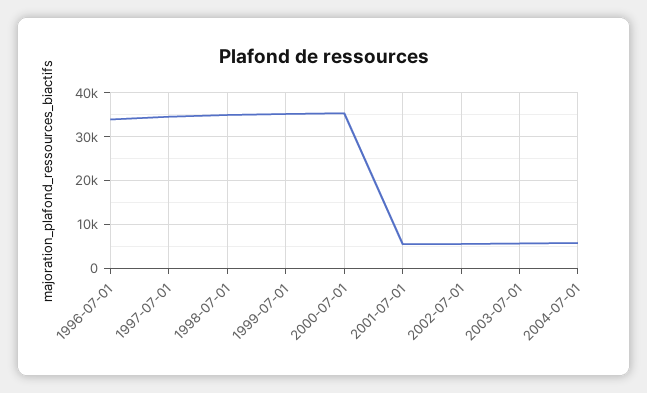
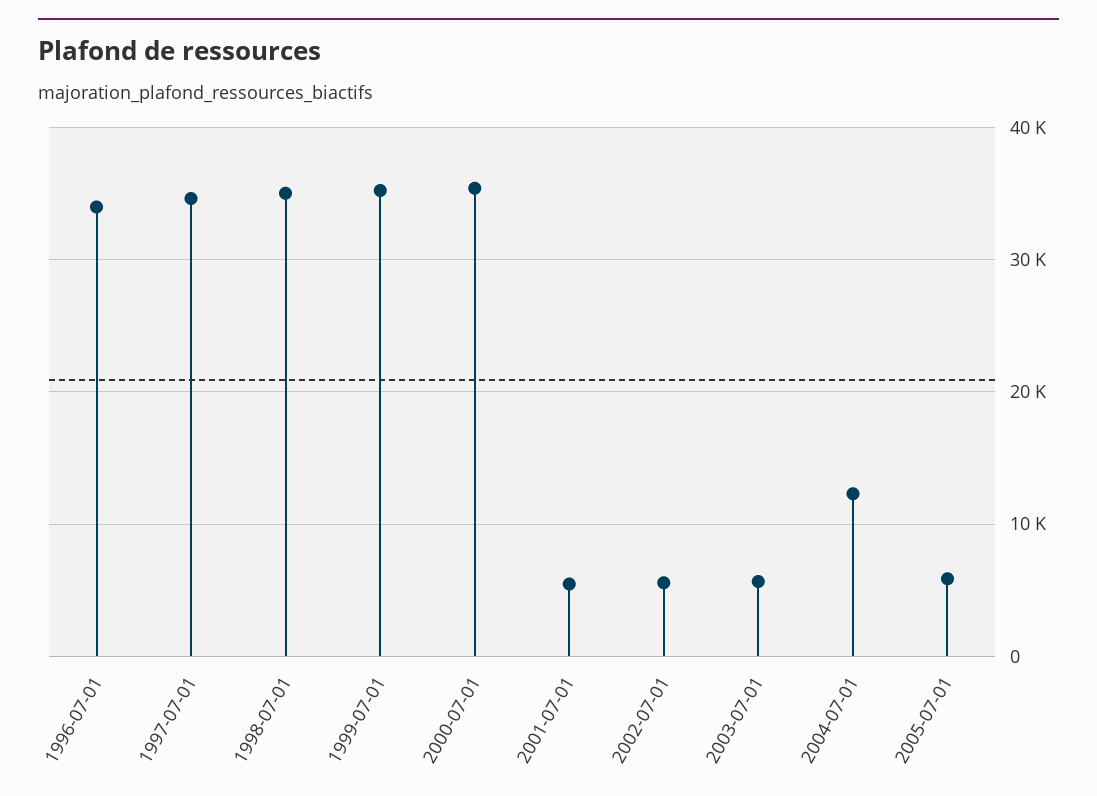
2004-07-01: 6000 -> 12000
2005-07-01: none -> 6000

